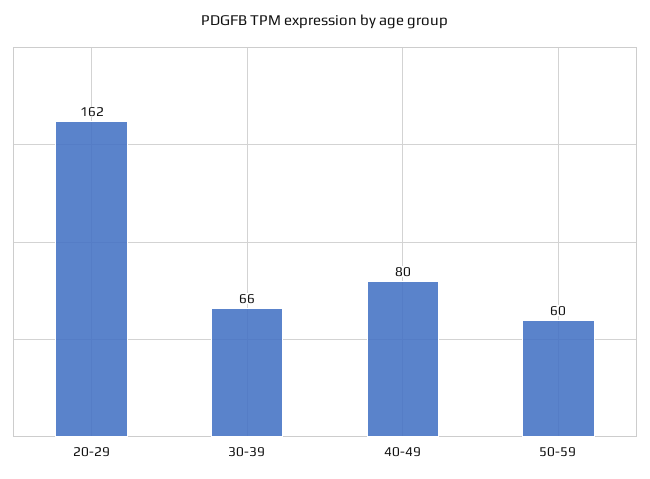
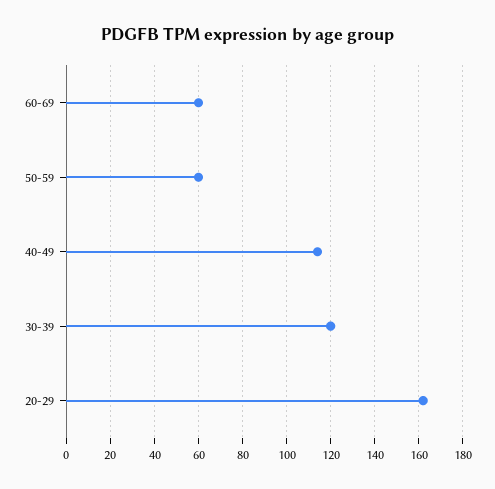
30-39: 66 -> 120
40-49: 80 -> 115
60-69: none -> 60

